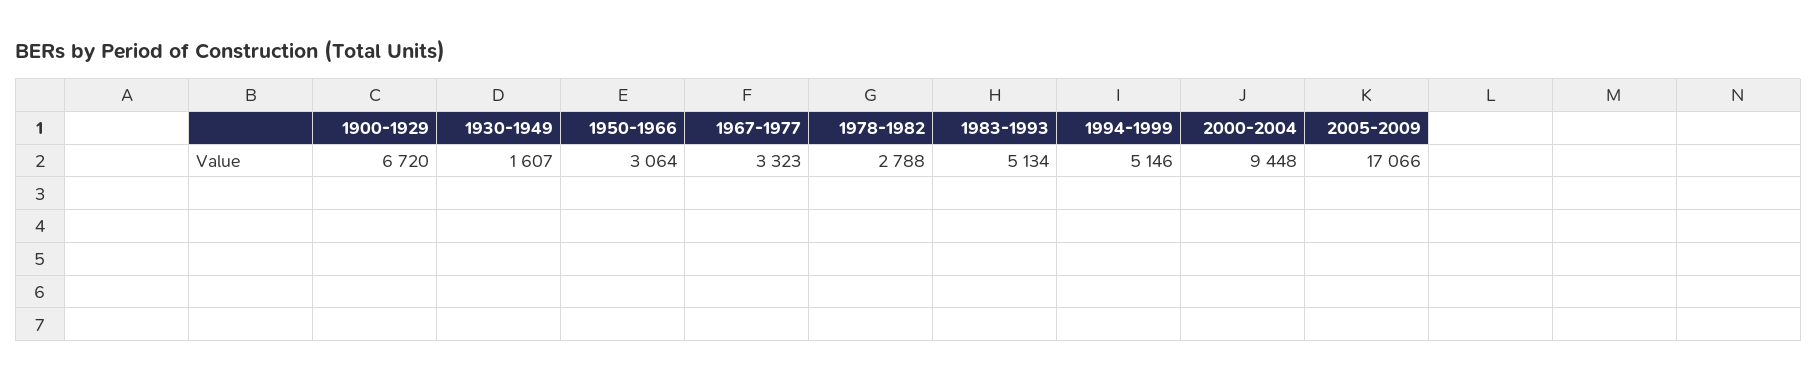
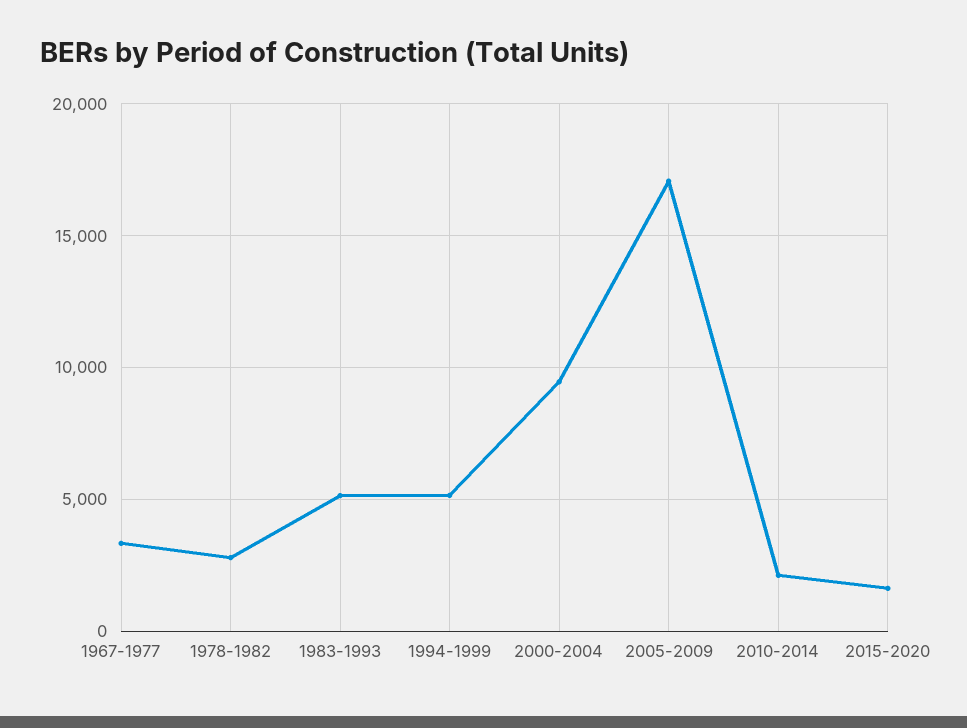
1900-1929: 6720 -> none
1930-1949: 1607 -> none
1950-1966: 3064 -> none
2010-2014: none -> 2000
2015-2020: none -> 1500

